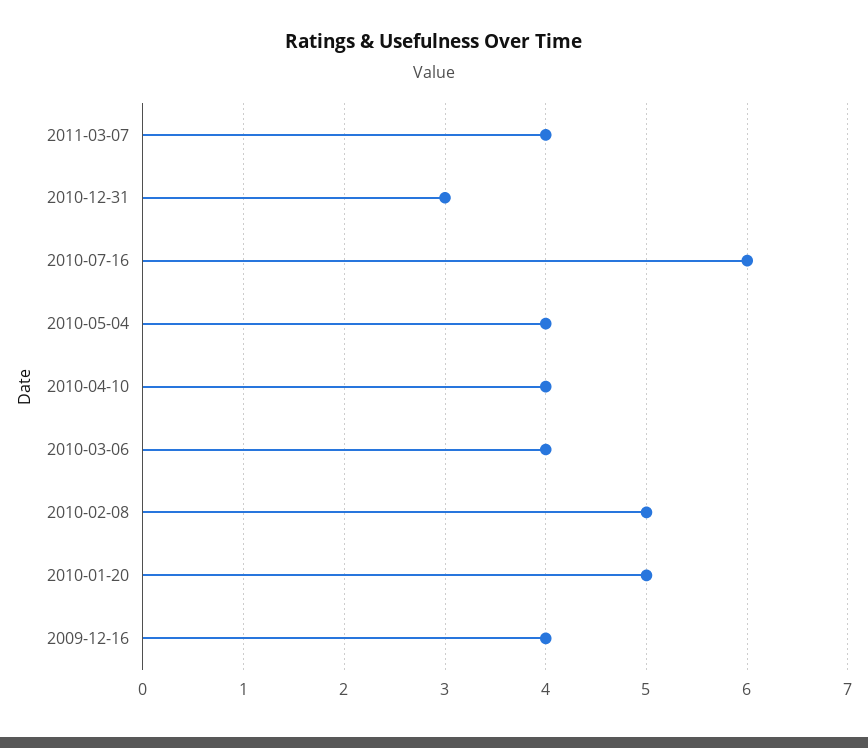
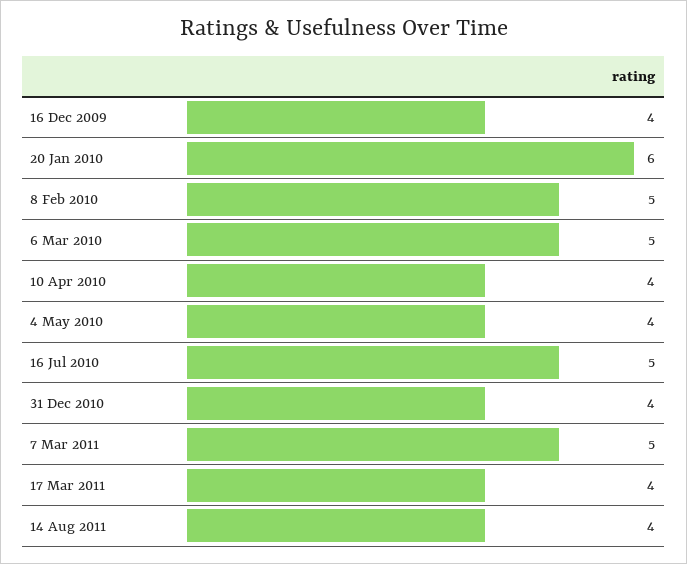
2011-03-07: 4 -> 5
2010-12-31: 3 -> 4
2010-07-16: 6 -> 5
2010-03-06: 4 -> 5
2010-01-20: 5 -> 6
17 Mar 2011: none -> 4
14 Aug 2011: none -> 4

